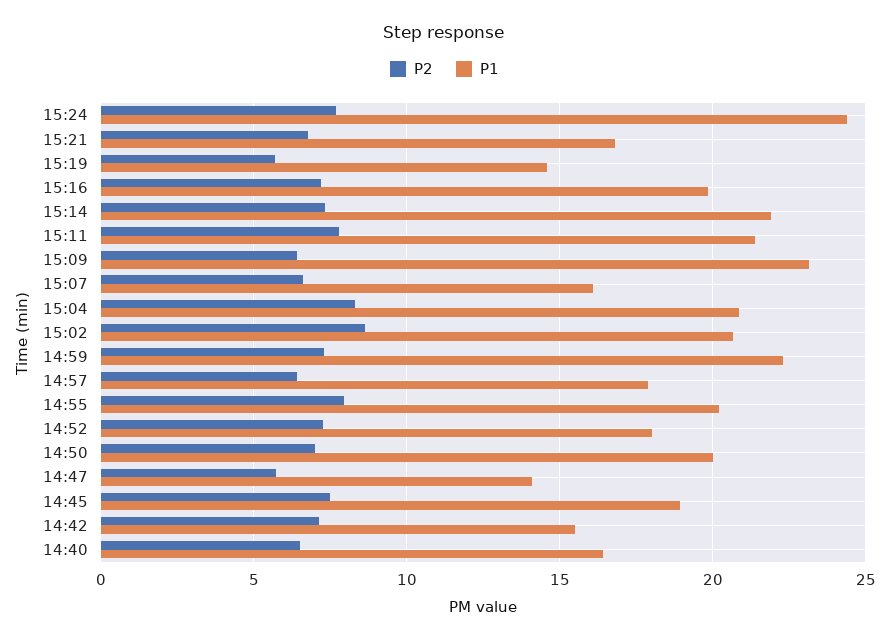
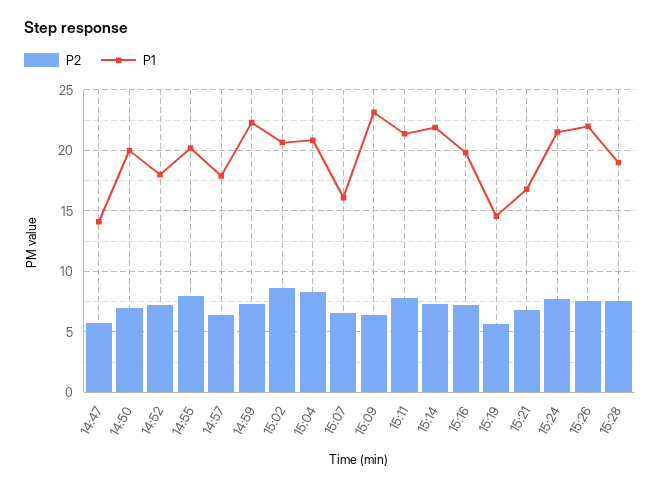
P1, 15:24: 24.5 -> 21.5
P2, 14:45: 7.5 -> none
P1, 14:45: 19 -> none
P2, 14:42: 7 -> none
P1, 14:42: 15.5 -> none
P2, 14:40: 6.5 -> none
P1, 14:40: 16.5 -> none
P2, 15:26: none -> 7.5
P1, 15:26: none -> 22
P2, 15:28: none -> 7.5
P1, 15:28: none -> 19

